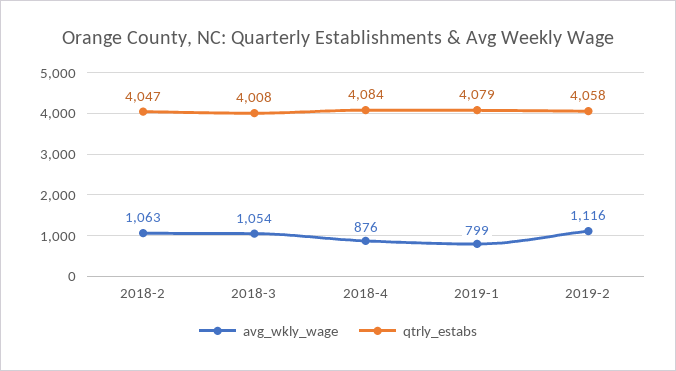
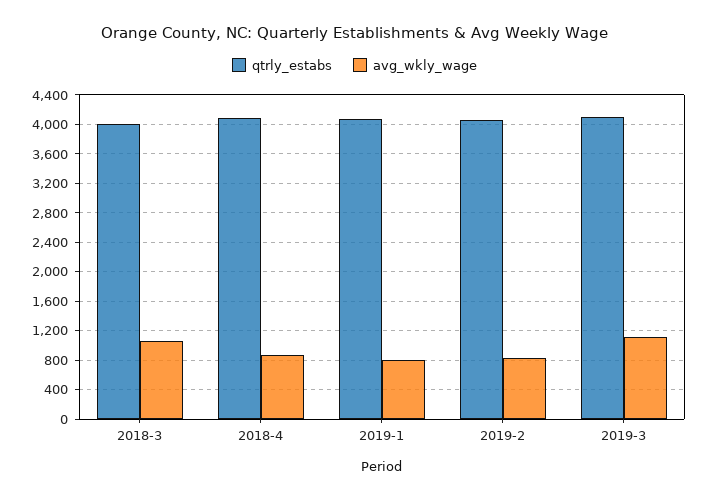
avg_wkly_wage, 2018-2: 1063 -> none
qtrly_estabs, 2018-2: 4047 -> none
avg_wkly_wage, 2019-2: 1116 -> 800
qtrly_estabs, 2019-3: none -> 4100
avg_wkly_wage, 2019-3: none -> 1100

